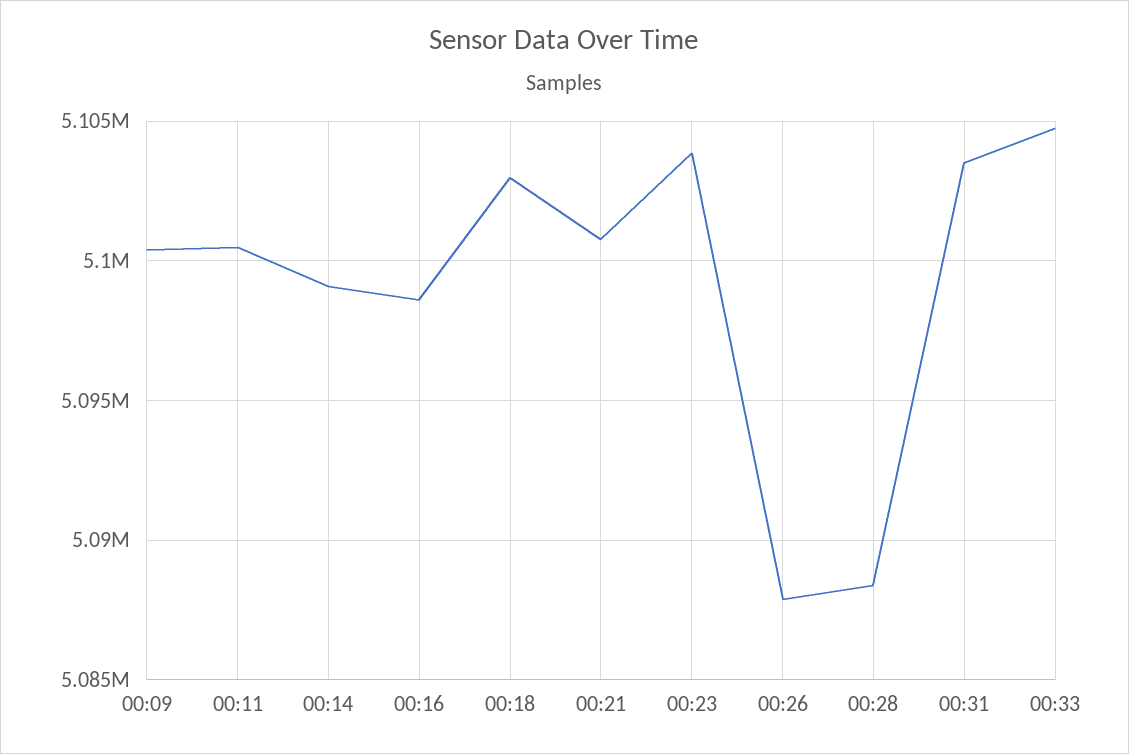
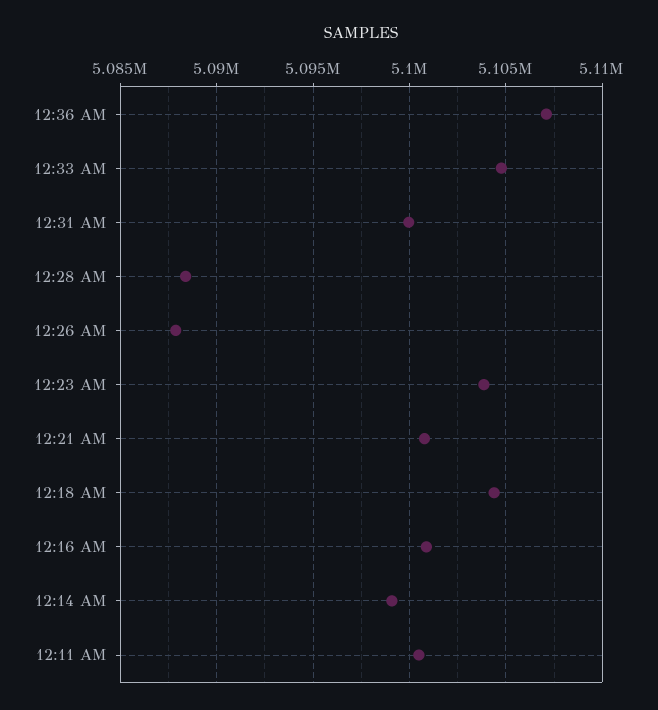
00:09: 5100500 -> none
00:16: 5098500 -> 5101000
00:18: 5103000 -> 5104500
00:31: 5103500 -> 5100000
12:36 AM: none -> 5107000

